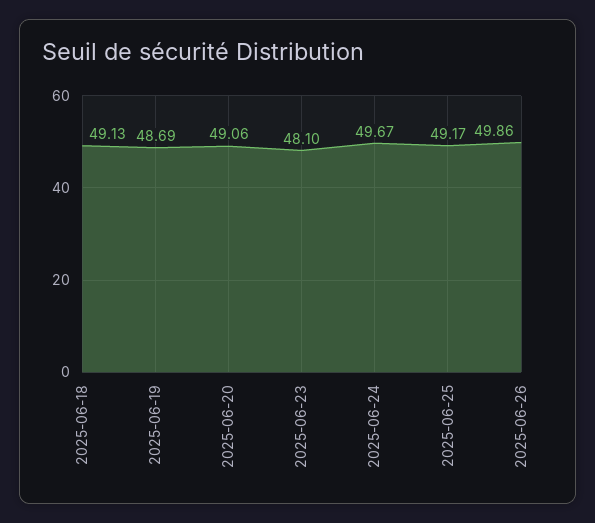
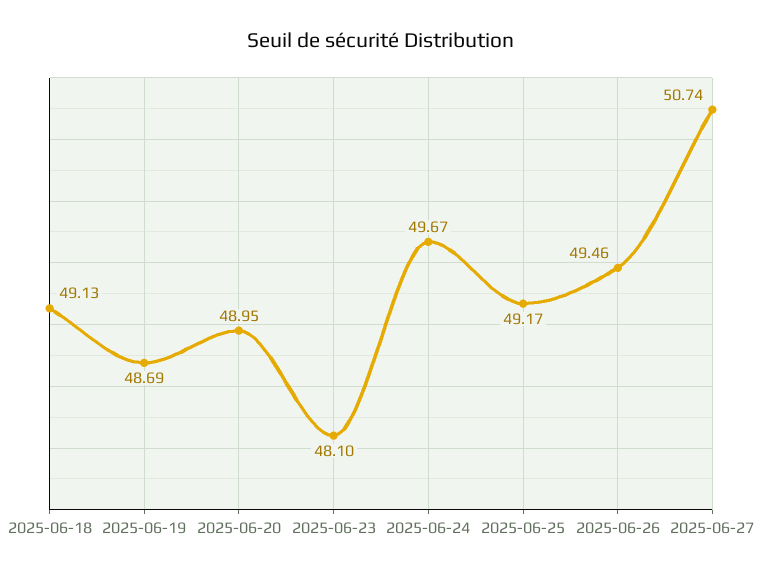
2025-06-20: 49.06 -> 48.95
2025-06-26: 49.86 -> 49.46
2025-06-27: none -> 50.74

